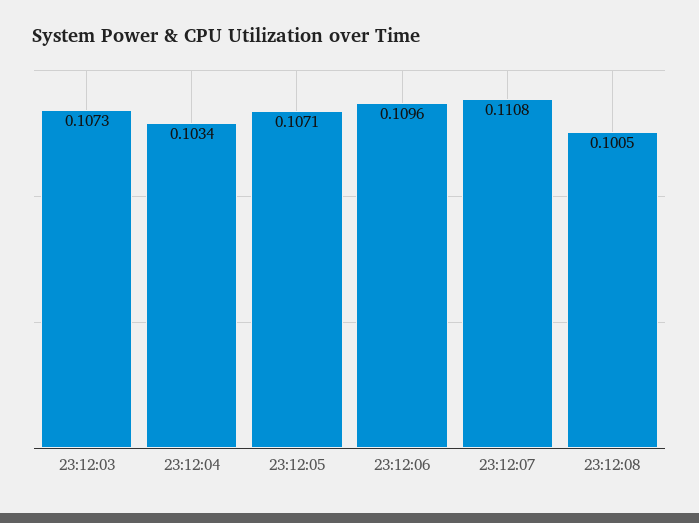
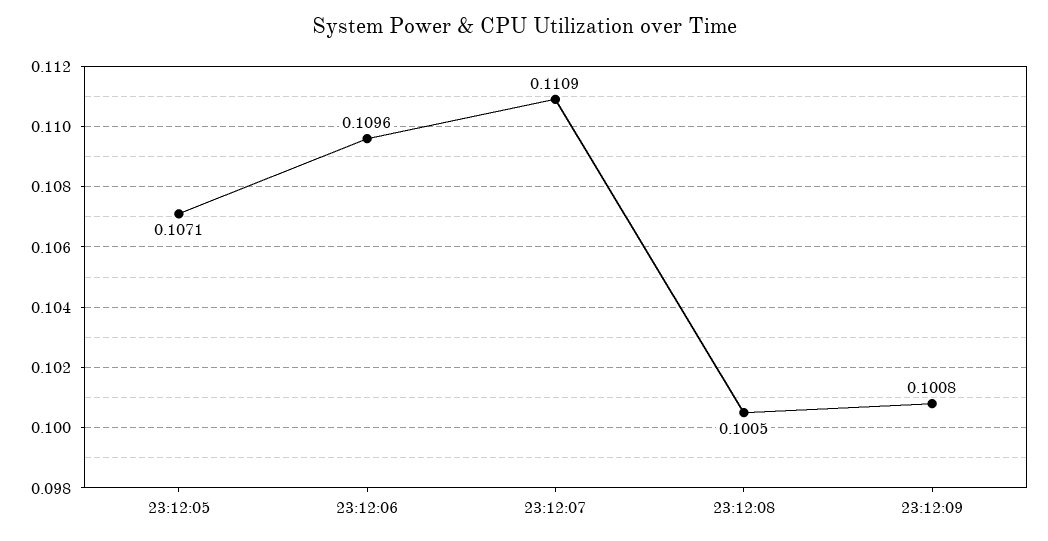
23:12:03: 0.1073 -> none
23:12:04: 0.1034 -> none
23:12:07: 0.1108 -> 0.1109
23:12:09: none -> 0.1008

